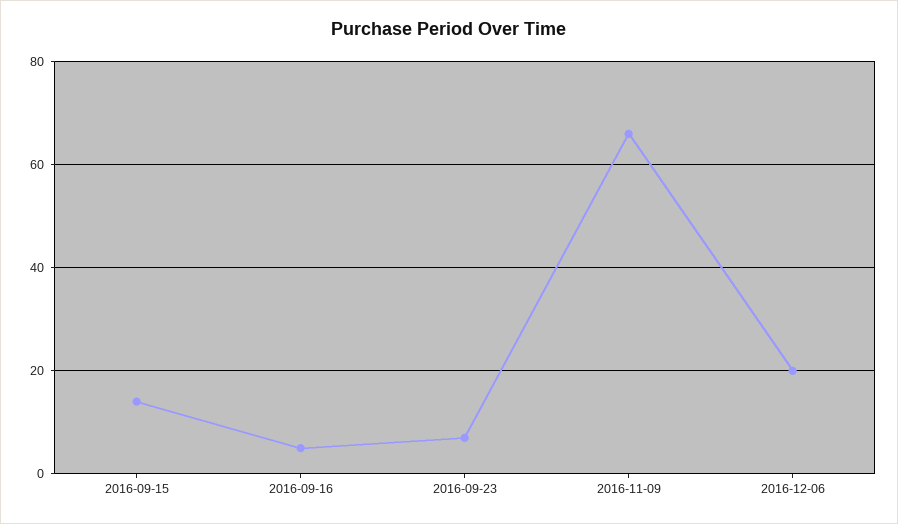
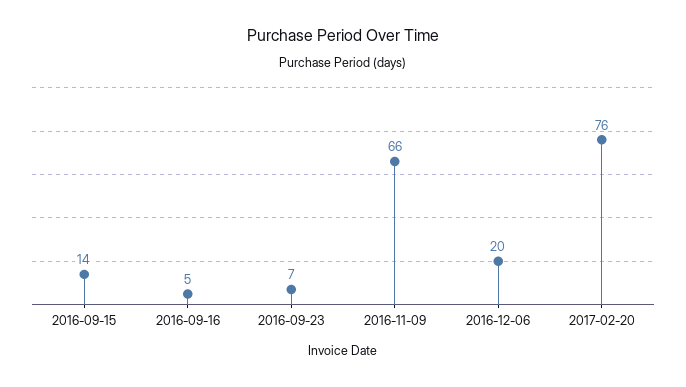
2017-02-20: none -> 76

